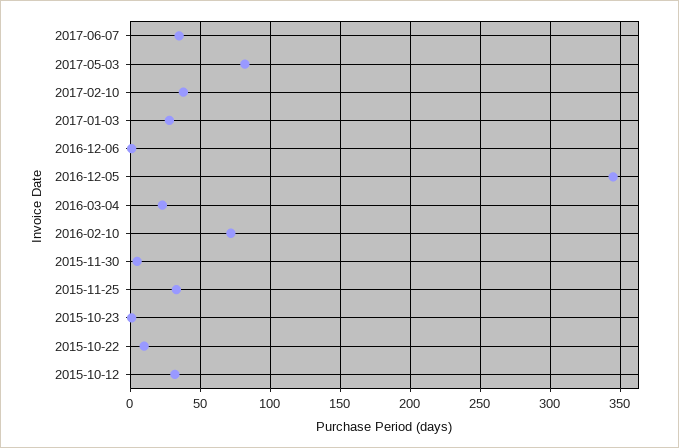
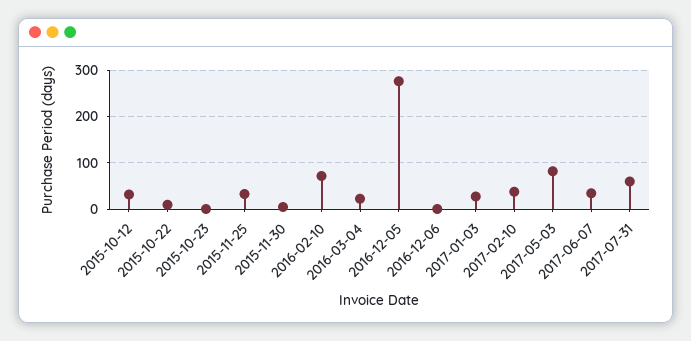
2016-12-05: 345 -> 280
2017-07-31: none -> 60

